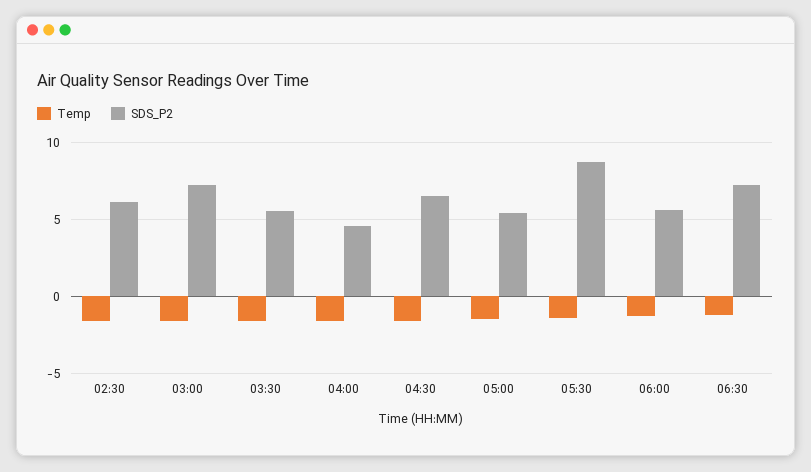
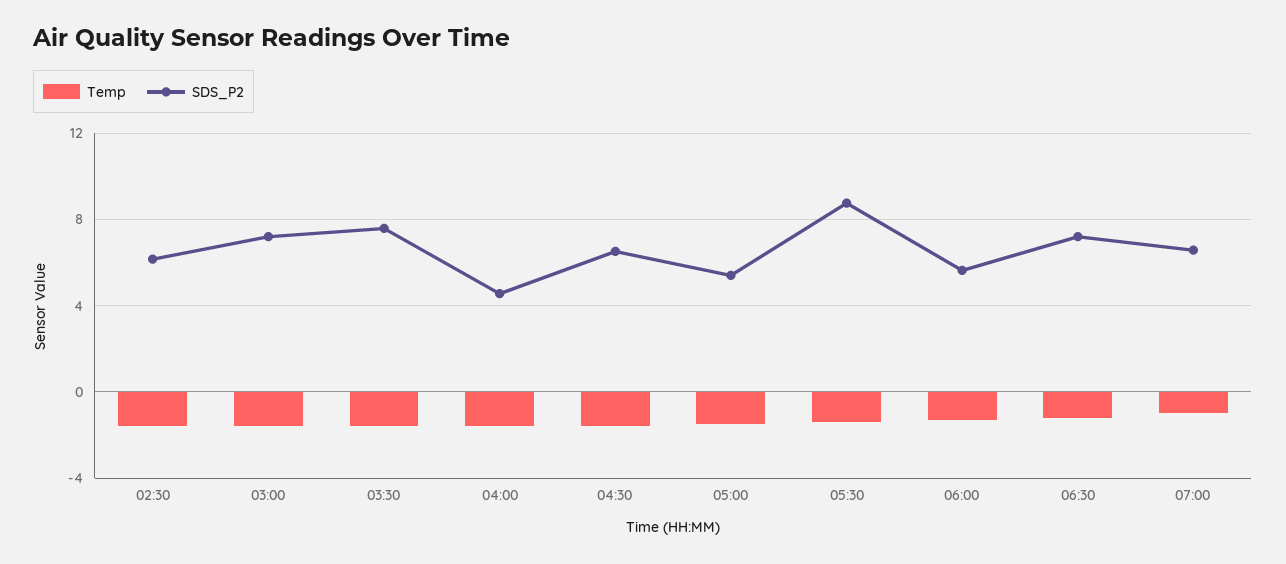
SDS_P2, 03:30: 5.5 -> 7.5
Temp, 07:00: none -> -1
SDS_P2, 07:00: none -> 6.5

